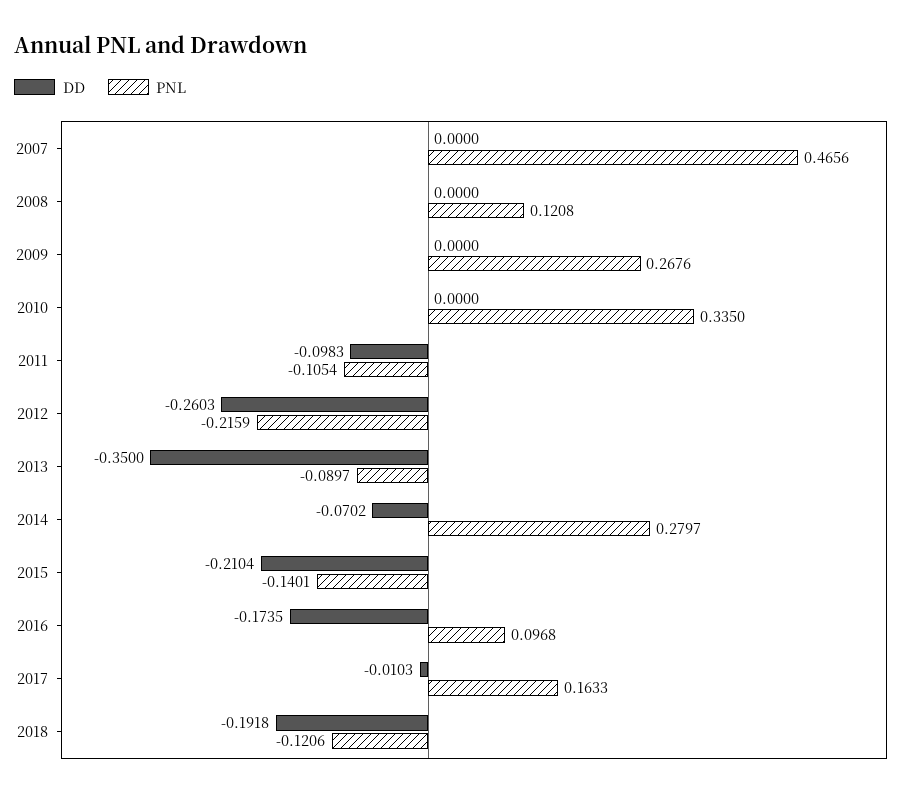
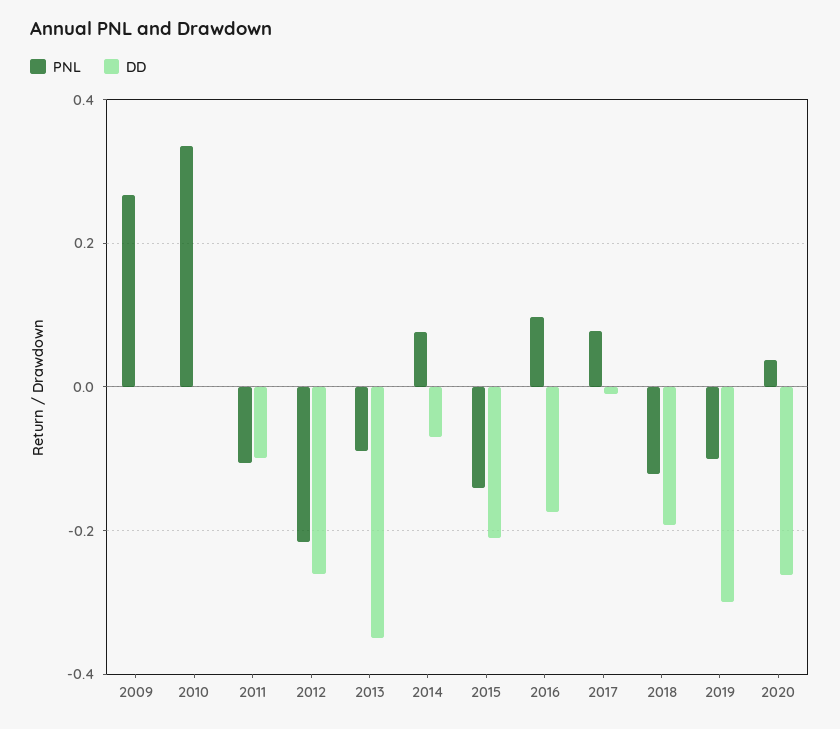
DD, 2007: 0 -> none
PNL, 2007: 0.4656 -> none
DD, 2008: 0 -> none
PNL, 2008: 0.1208 -> none
PNL, 2014: 0.2797 -> 0.08
PNL, 2017: 0.1633 -> 0.08
PNL, 2019: none -> -0.1
DD, 2019: none -> -0.3
PNL, 2020: none -> 0.04
DD, 2020: none -> -0.26

